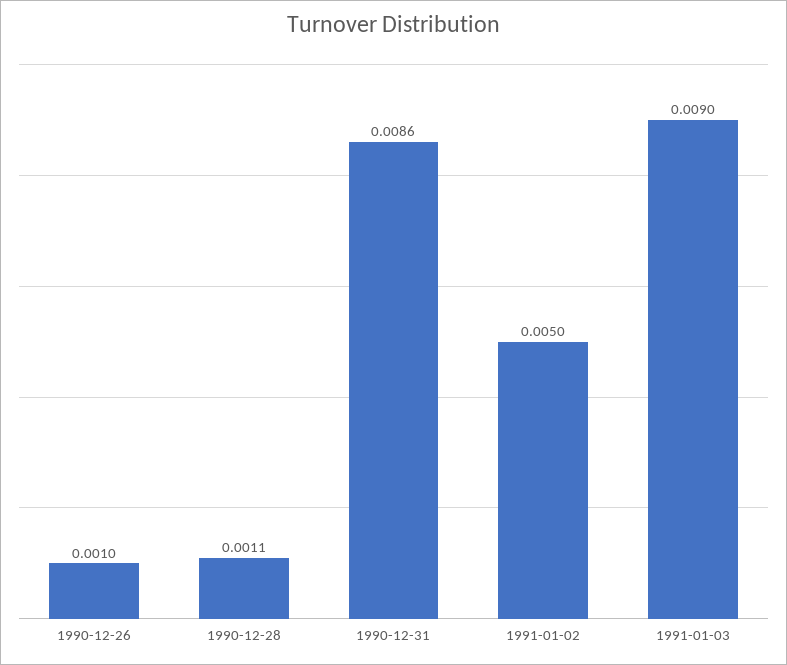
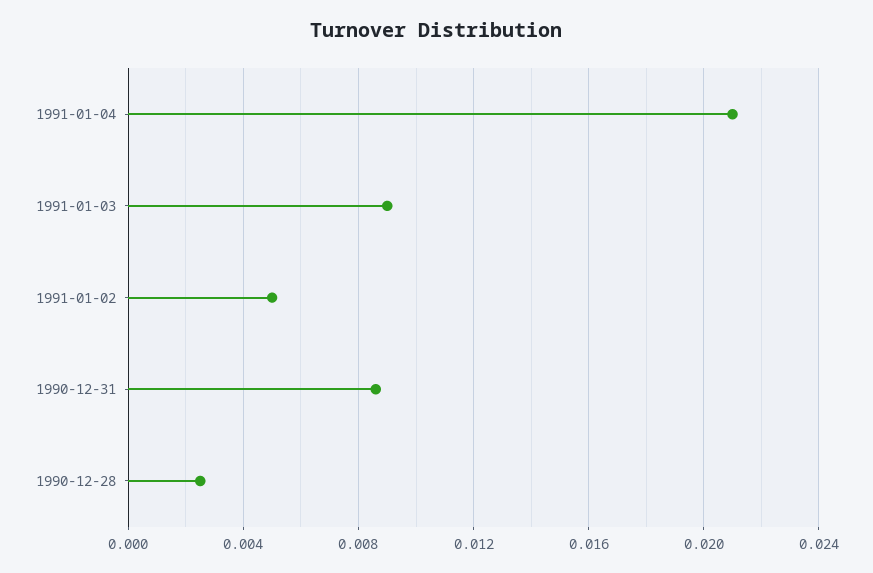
1990-12-26: 0.001 -> none
1990-12-28: 0.0011 -> 0.0025
1991-01-04: none -> 0.021

